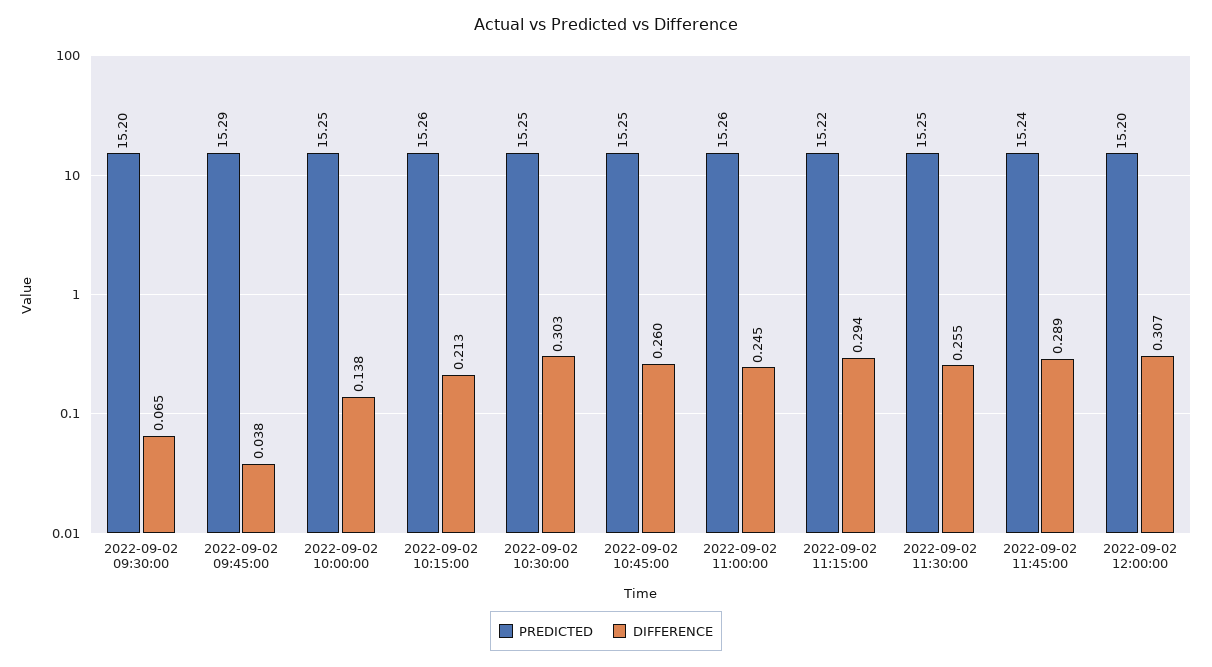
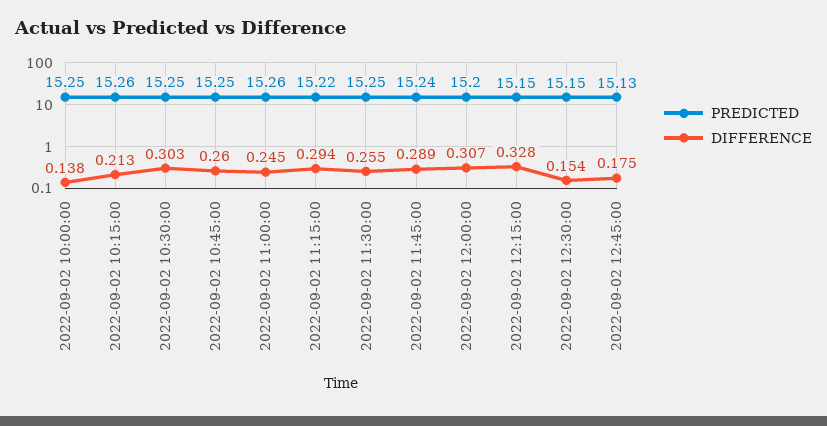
PREDICTED, 2022-09-02 09:30:00: 15.2 -> none
DIFFERENCE, 2022-09-02 09:30:00: 0.065 -> none
PREDICTED, 2022-09-02 09:45:00: 15.29 -> none
DIFFERENCE, 2022-09-02 09:45:00: 0.038 -> none
PREDICTED, 2022-09-02 12:15:00: none -> 15.15
DIFFERENCE, 2022-09-02 12:15:00: none -> 0.328
PREDICTED, 2022-09-02 12:30:00: none -> 15.15
DIFFERENCE, 2022-09-02 12:30:00: none -> 0.154
PREDICTED, 2022-09-02 12:45:00: none -> 15.13
DIFFERENCE, 2022-09-02 12:45:00: none -> 0.175

